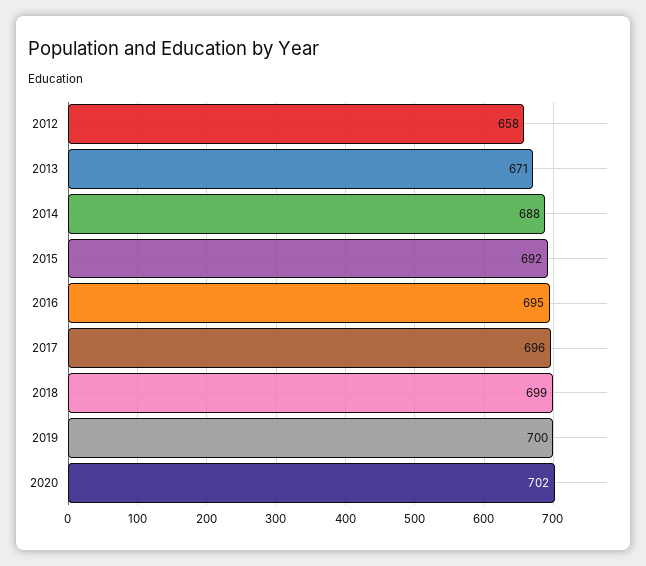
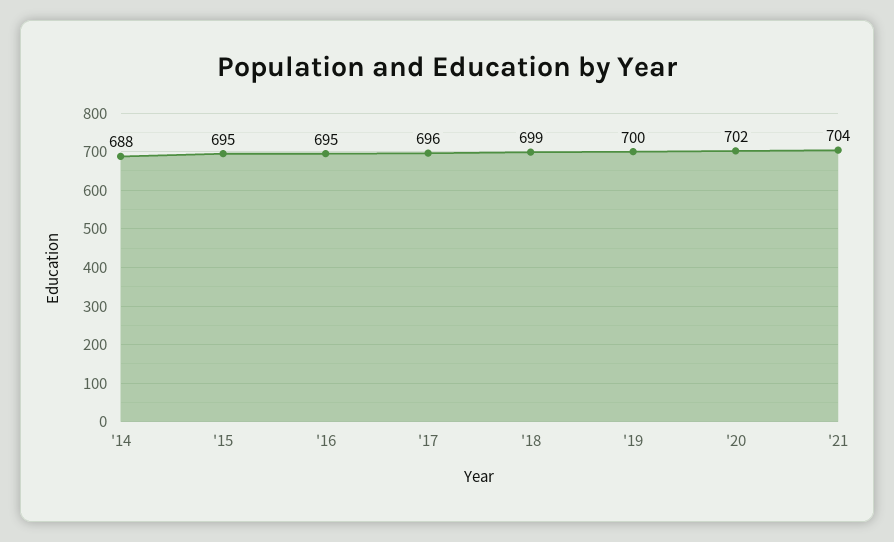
2012: 658 -> none
2013: 671 -> none
2015: 692 -> 695
'21: none -> 704

